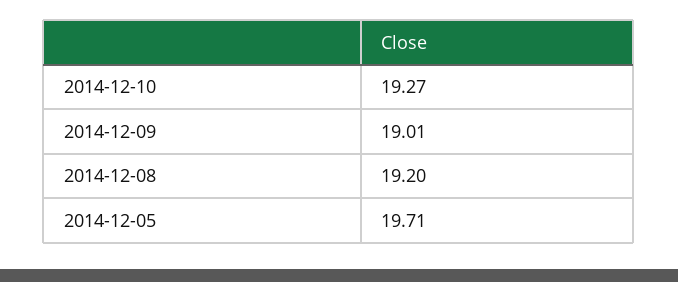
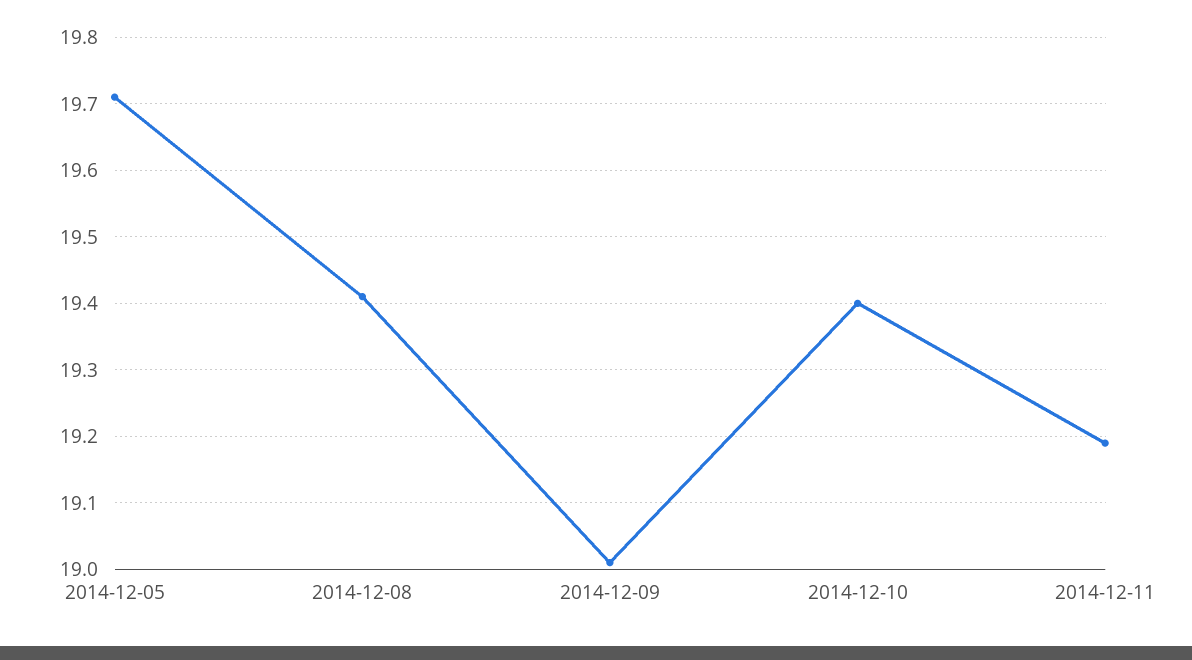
2014-12-10: 19.27 -> 19.4
2014-12-08: 19.2 -> 19.41
2014-12-11: none -> 19.19

